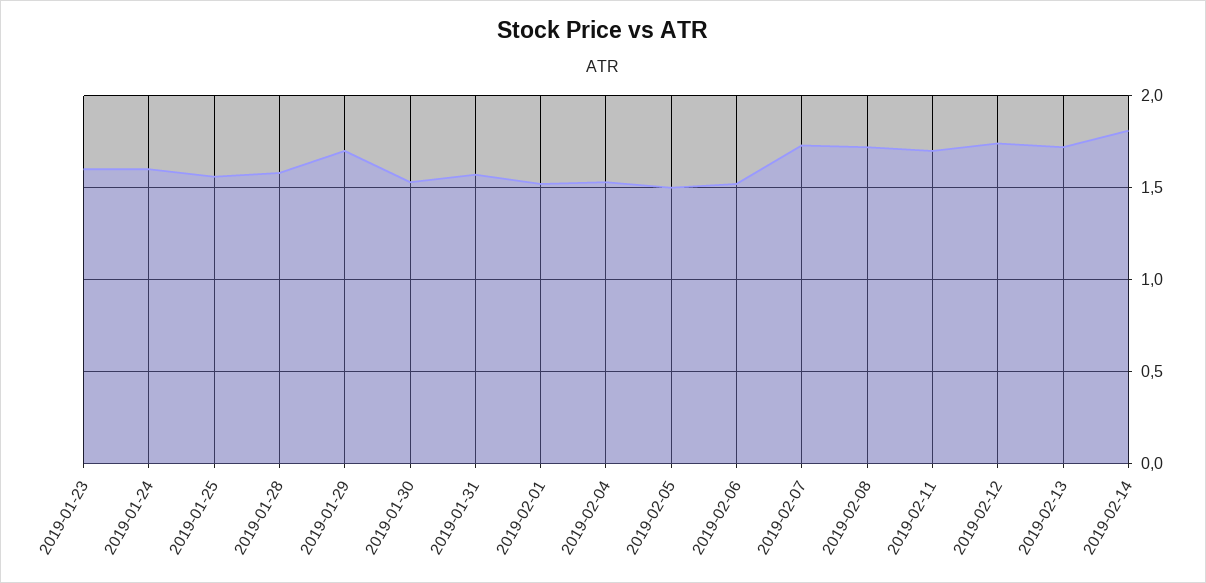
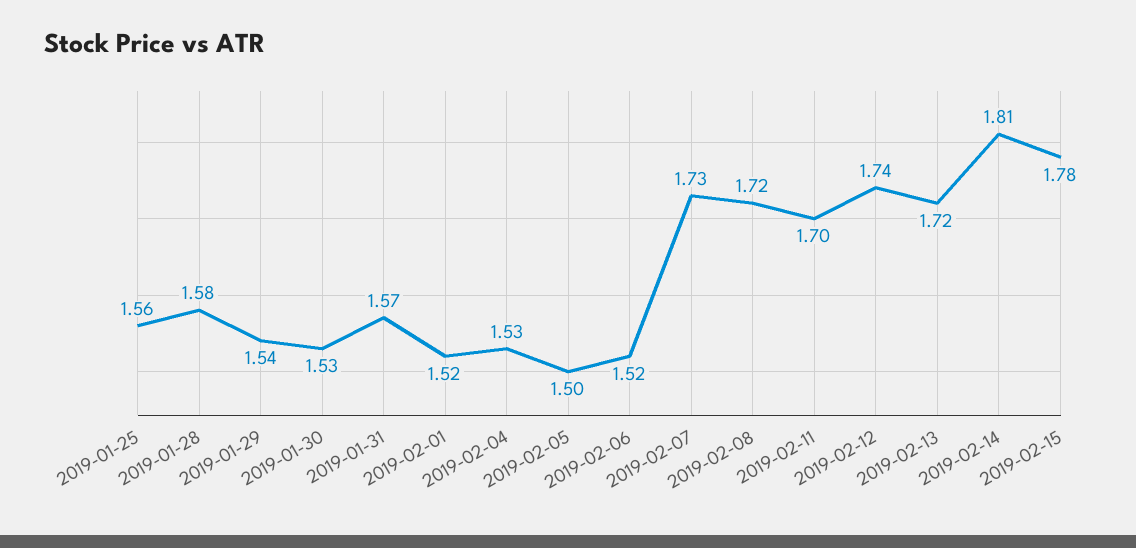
2019-01-23: 1.6 -> none
2019-01-24: 1.6 -> none
2019-01-29: 1.7 -> 1.54
2019-02-15: none -> 1.78

